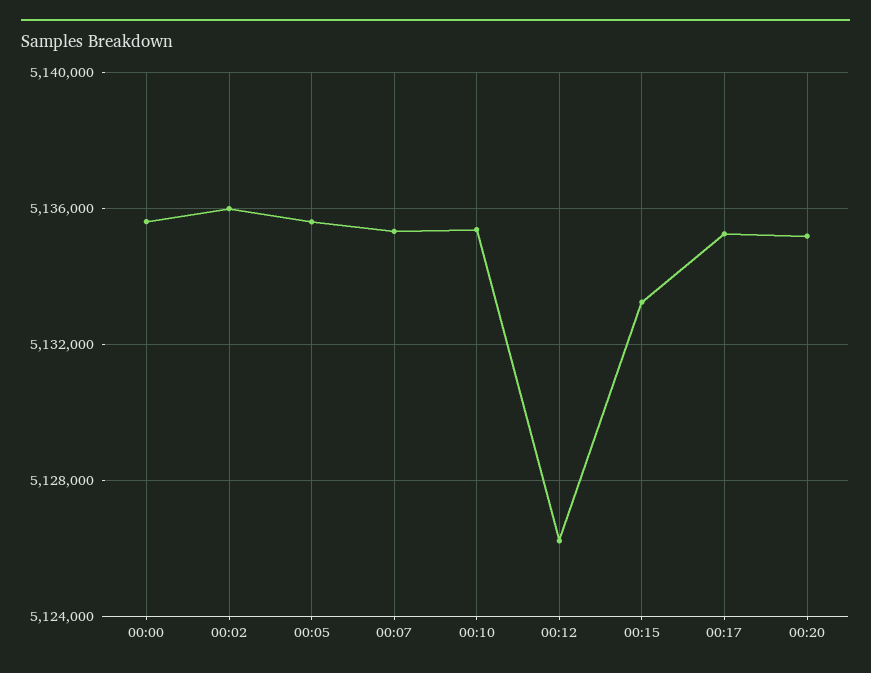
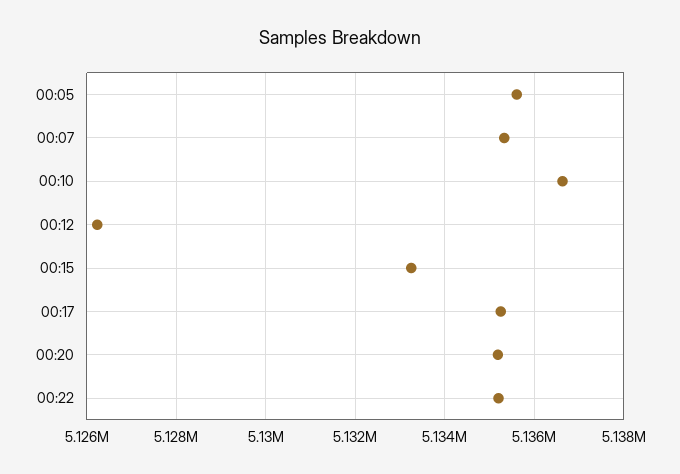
00:00: 5135500 -> none
00:02: 5136000 -> none
00:10: 5135500 -> 5136600
00:22: none -> 5135200

